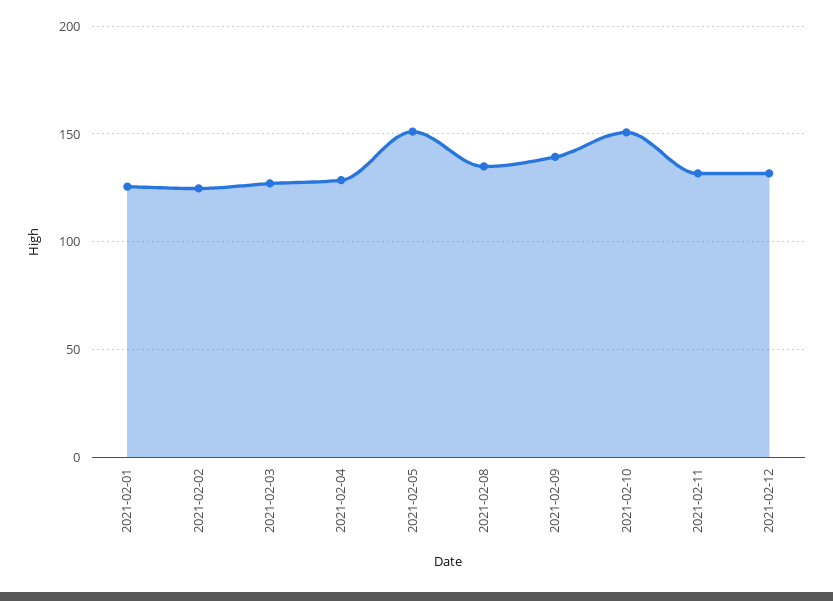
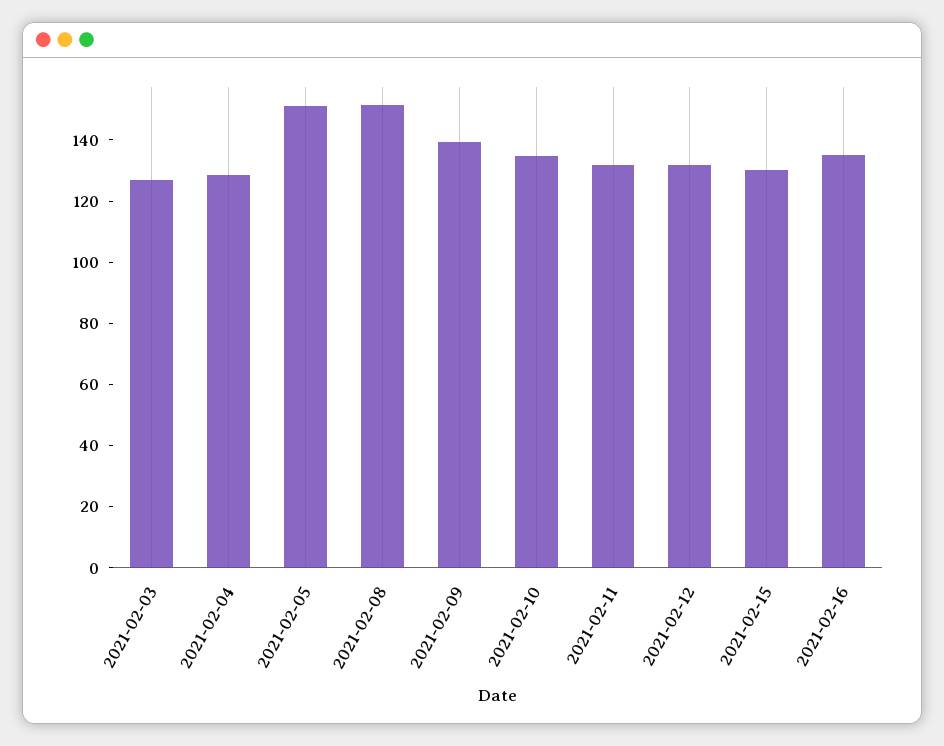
2021-02-01: 125 -> none
2021-02-02: 125 -> none
2021-02-08: 135 -> 150
2021-02-10: 150 -> 135
2021-02-15: none -> 130
2021-02-16: none -> 135

